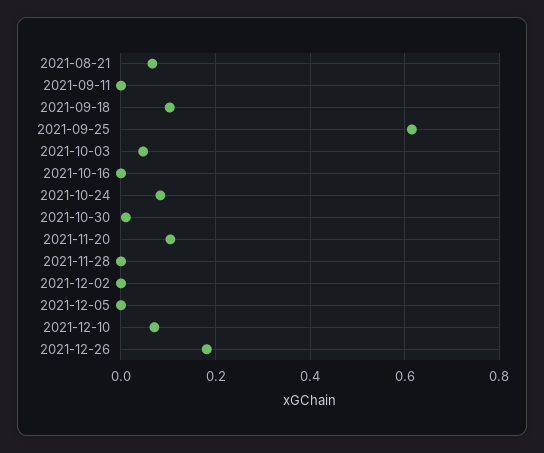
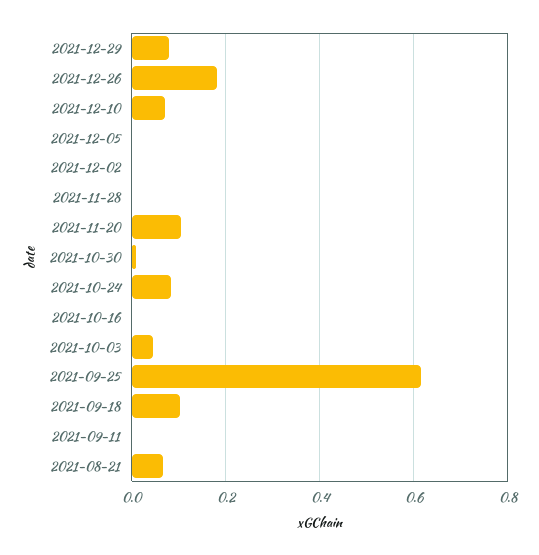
2021-12-29: none -> 0.08

